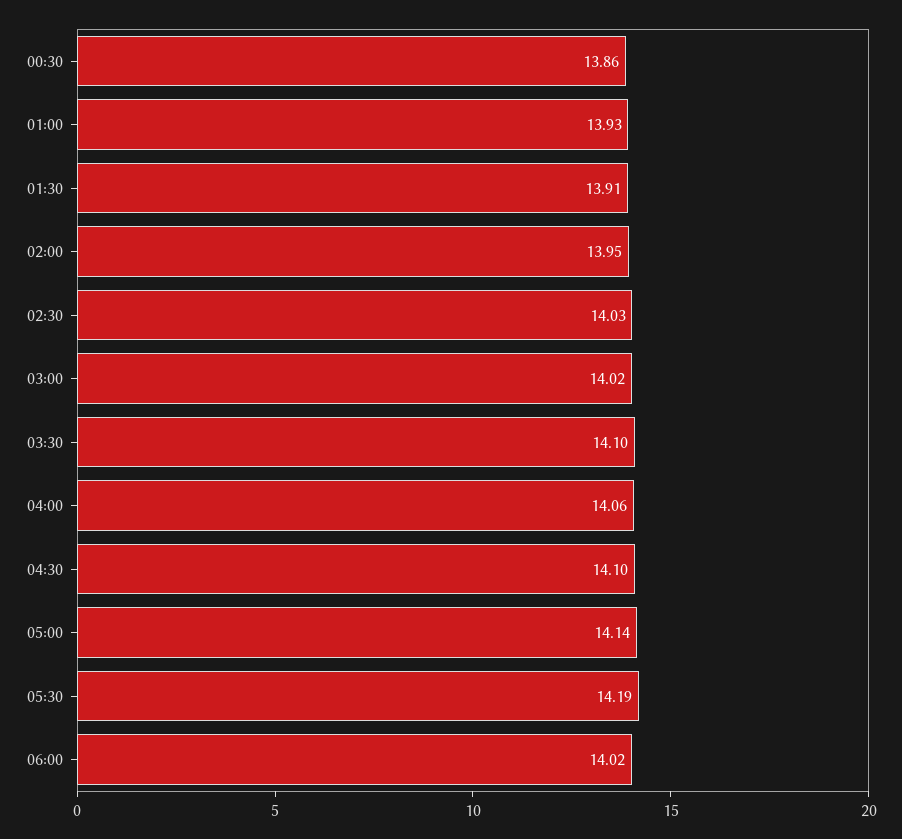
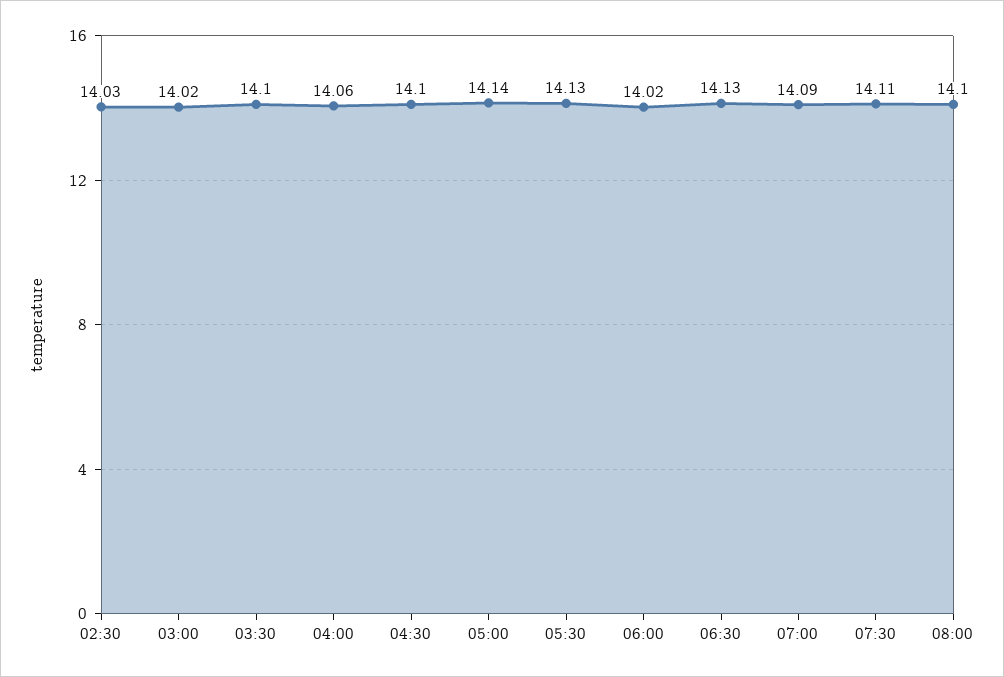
00:30: 13.86 -> none
01:00: 13.93 -> none
01:30: 13.91 -> none
02:00: 13.95 -> none
05:30: 14.19 -> 14.13
06:30: none -> 14.13
07:00: none -> 14.09
07:30: none -> 14.11
08:00: none -> 14.1

